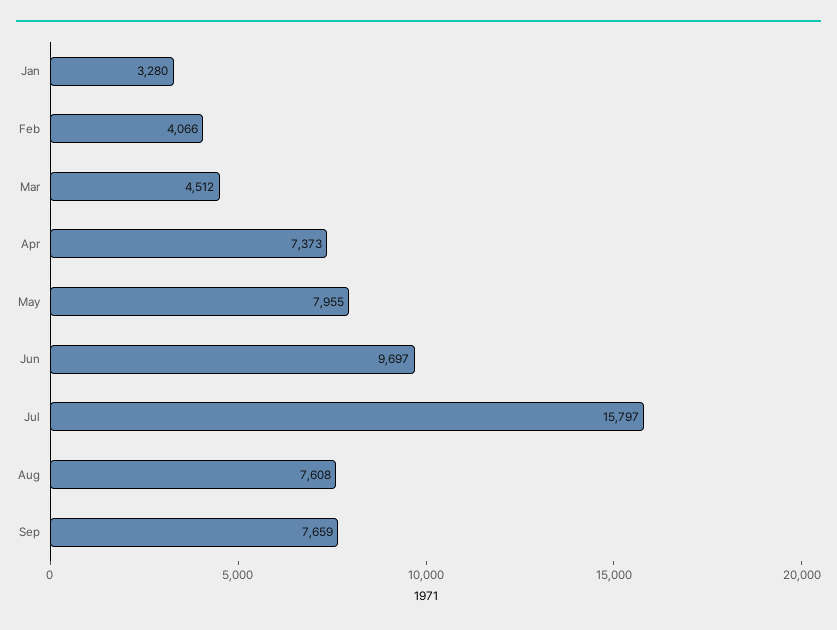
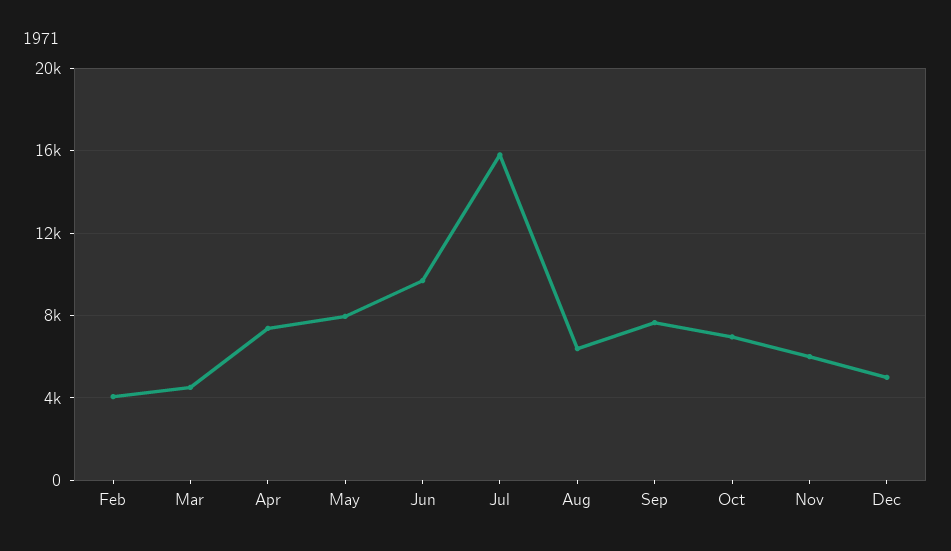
Jan: 3280 -> none
Aug: 7608 -> 6500
Oct: none -> 7000
Nov: none -> 6000
Dec: none -> 5000

